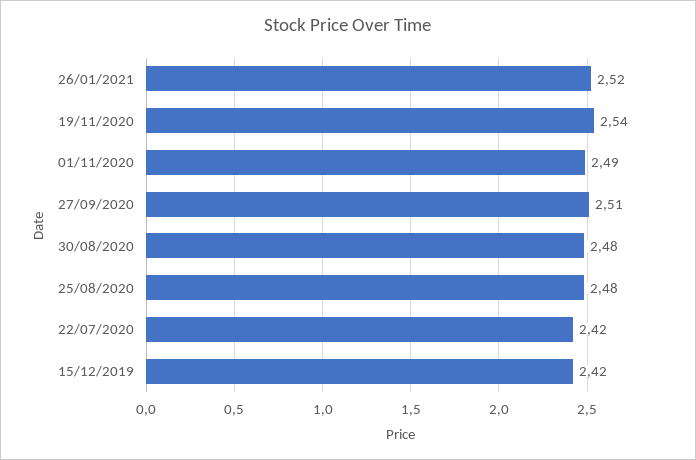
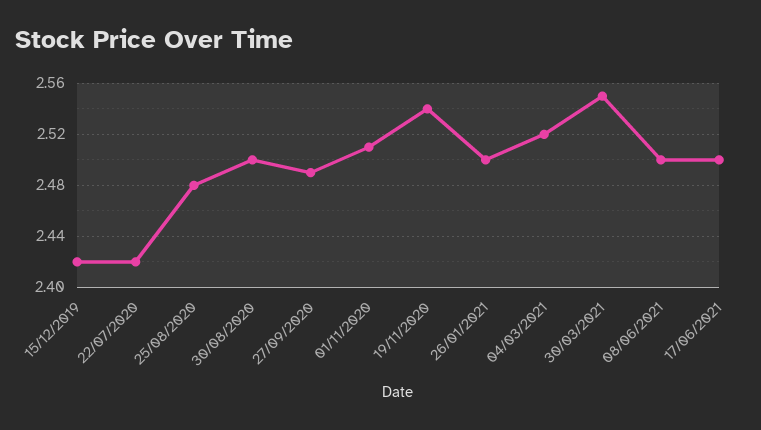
26/01/2021: 2.52 -> 2.5
01/11/2020: 2.49 -> 2.51
27/09/2020: 2.51 -> 2.49
30/08/2020: 2.48 -> 2.5
04/03/2021: none -> 2.52
30/03/2021: none -> 2.55
08/06/2021: none -> 2.5
17/06/2021: none -> 2.5

